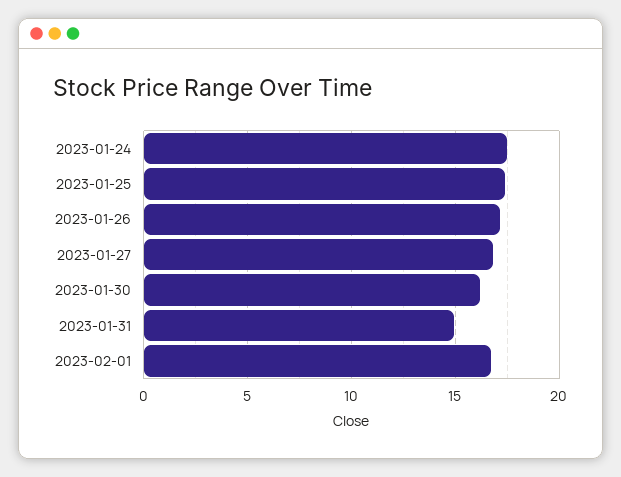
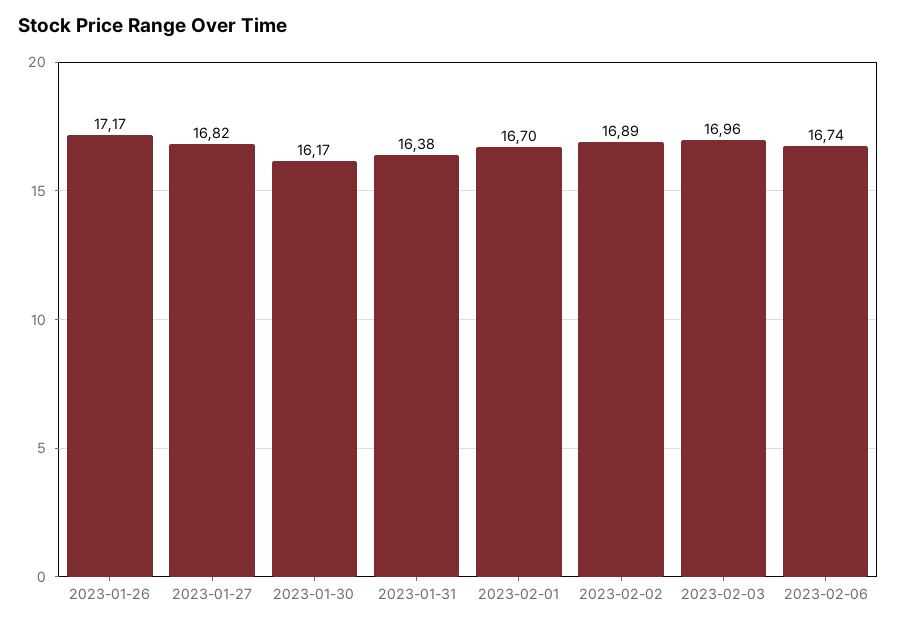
2023-01-24: 17.5 -> none
2023-01-25: 17.5 -> none
2023-01-31: 15 -> 16.38
2023-02-02: none -> 16.89
2023-02-03: none -> 16.96
2023-02-06: none -> 16.74

